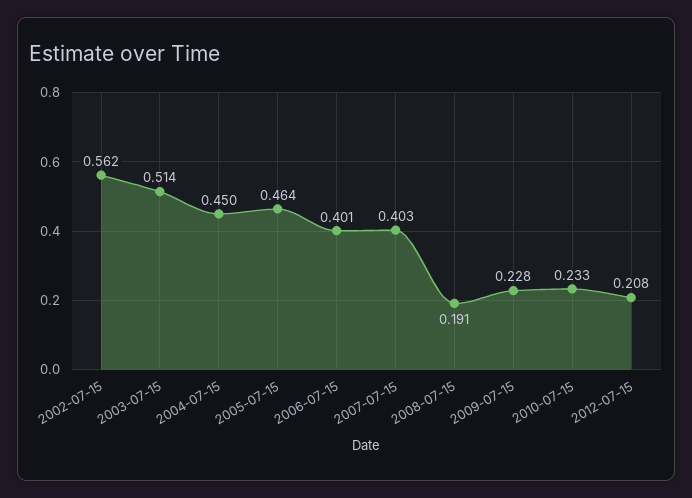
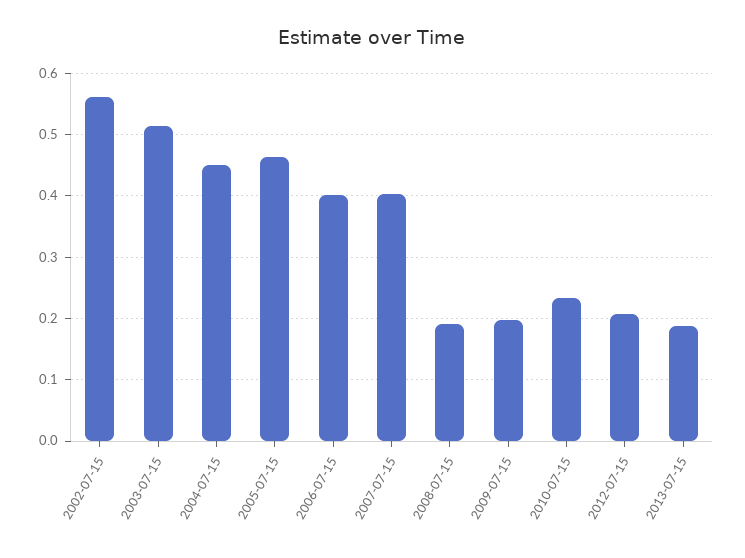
2009-07-15: 0.228 -> 0.2
2013-07-15: none -> 0.19

